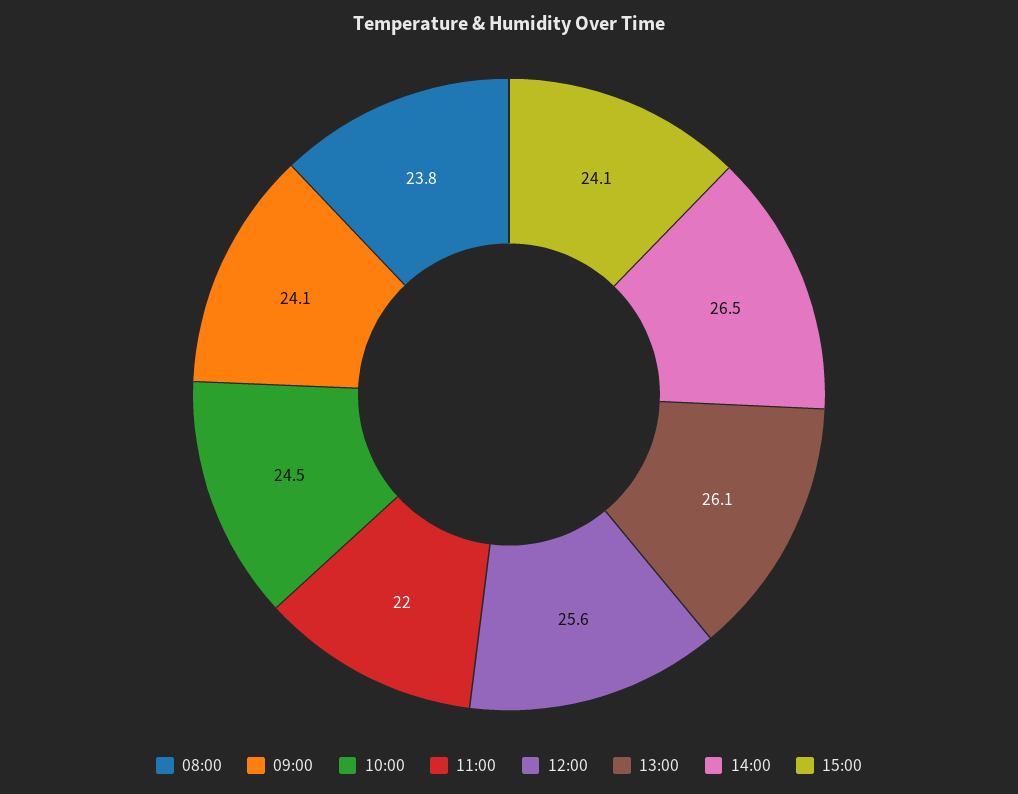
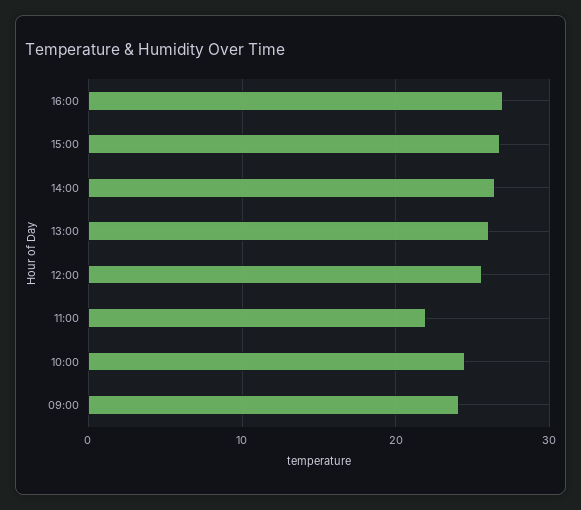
08:00: 23.8 -> none
15:00: 24.1 -> 27
16:00: none -> 27

